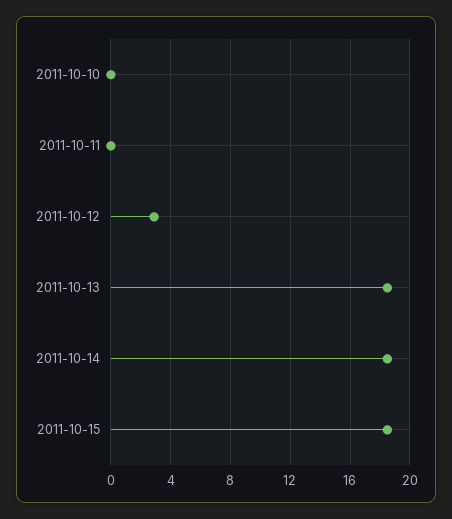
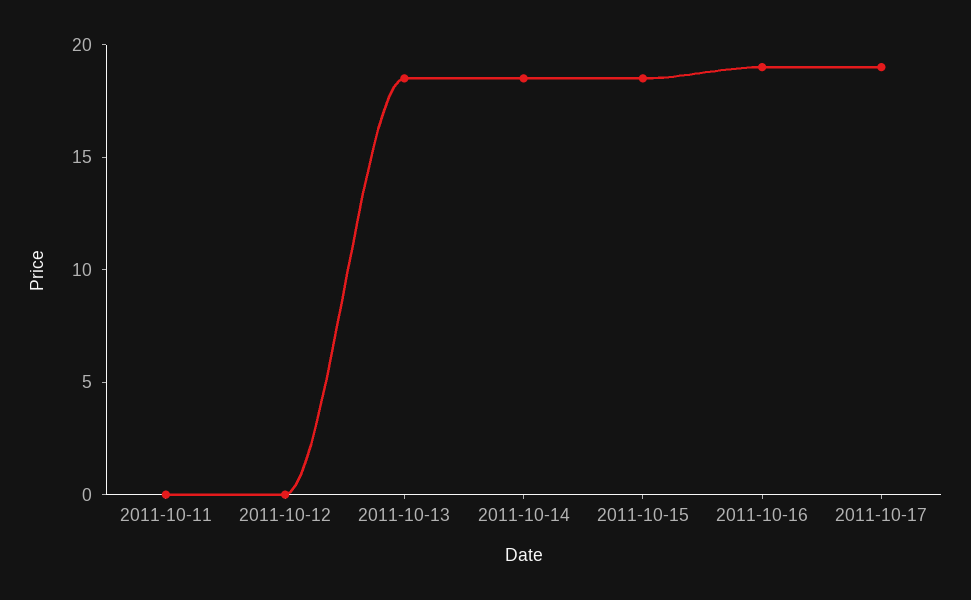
2011-10-10: 0 -> none
2011-10-12: 3 -> 0
2011-10-16: none -> 19
2011-10-17: none -> 19

